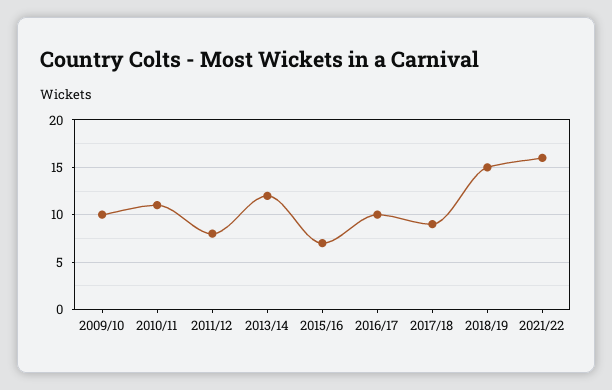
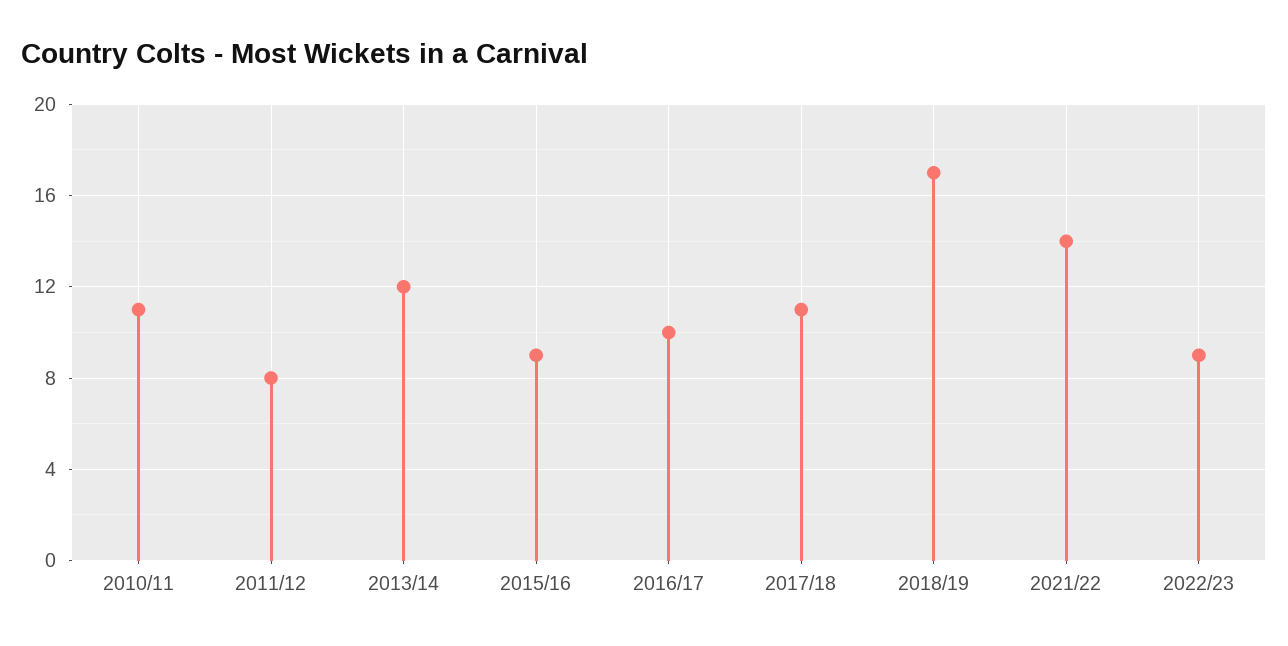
2009/10: 10 -> none
2015/16: 7 -> 9
2017/18: 9 -> 11
2018/19: 15 -> 17
2021/22: 16 -> 14
2022/23: none -> 9

